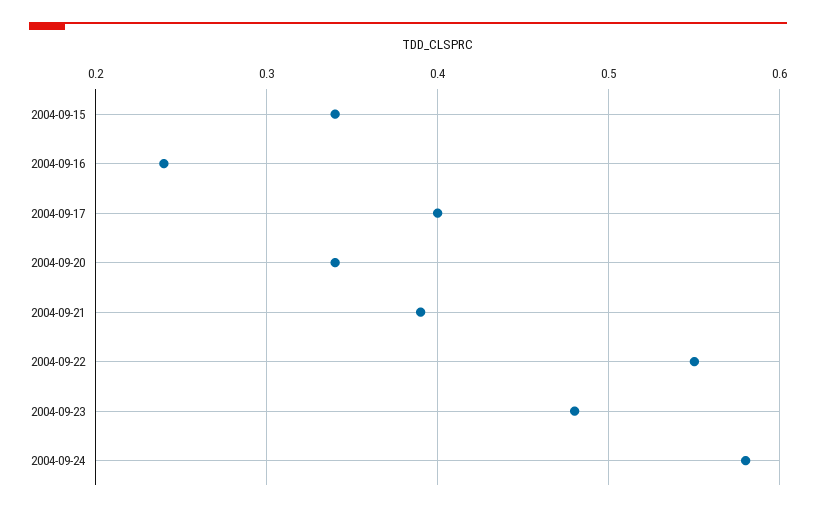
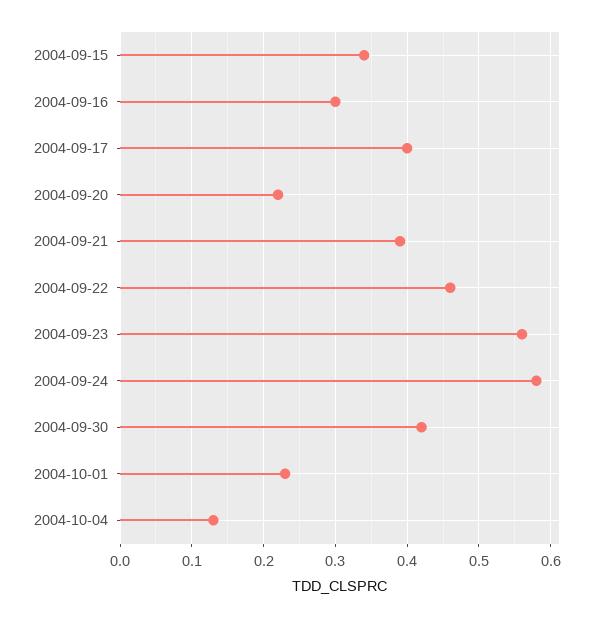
2004-09-16: 0.24 -> 0.3
2004-09-20: 0.34 -> 0.22
2004-09-22: 0.55 -> 0.46
2004-09-23: 0.48 -> 0.56
2004-09-30: none -> 0.42
2004-10-01: none -> 0.23
2004-10-04: none -> 0.13

